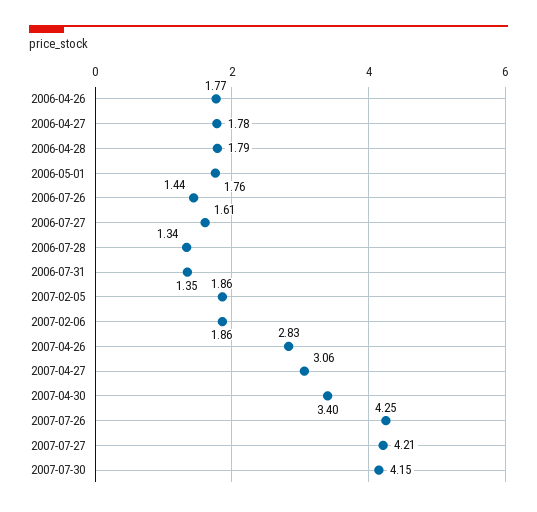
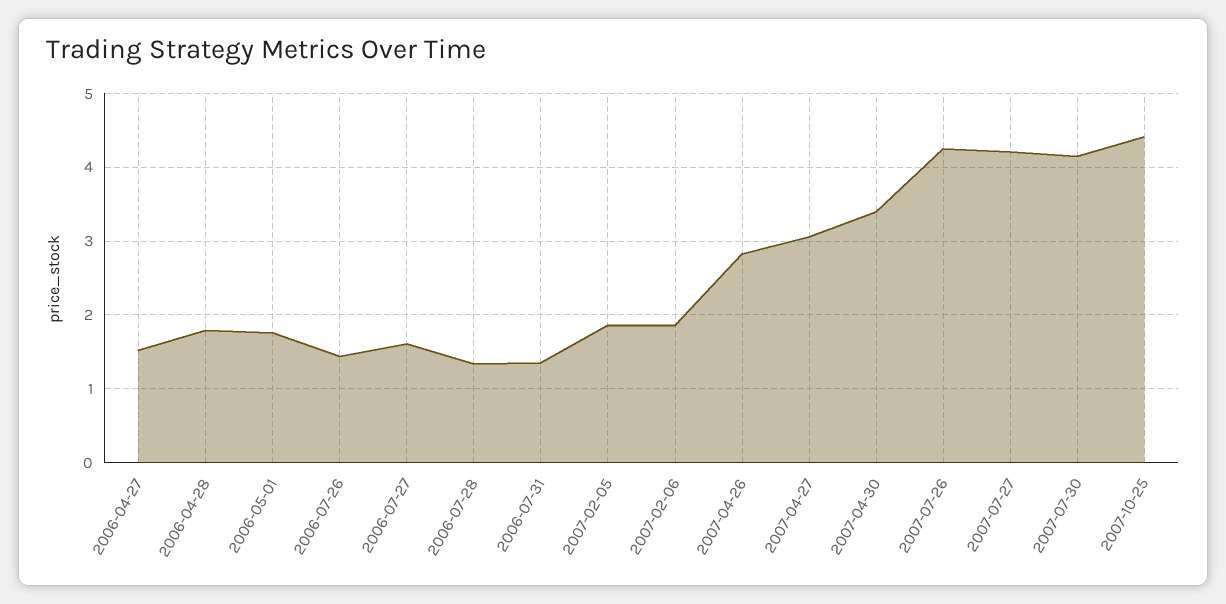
2006-04-26: 1.77 -> none
2006-04-27: 1.78 -> 1.5
2007-10-25: none -> 4.4

